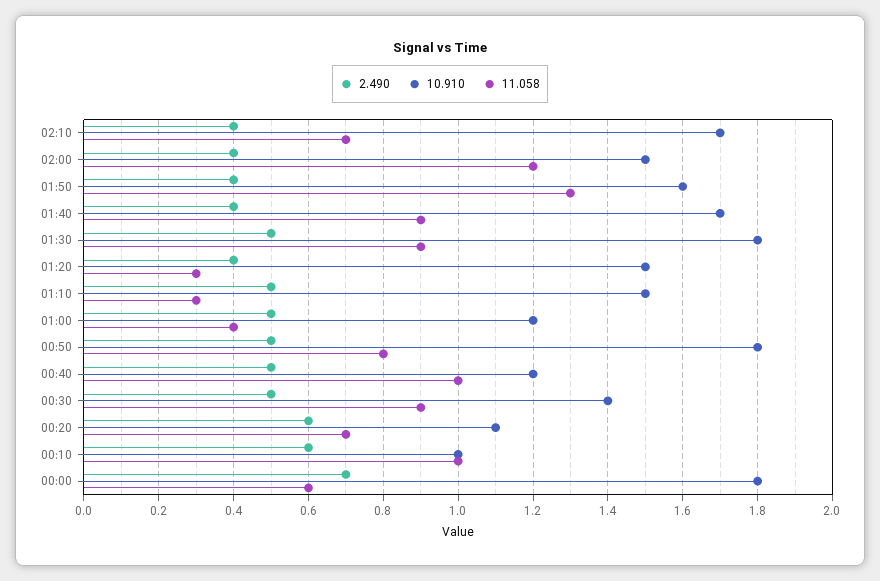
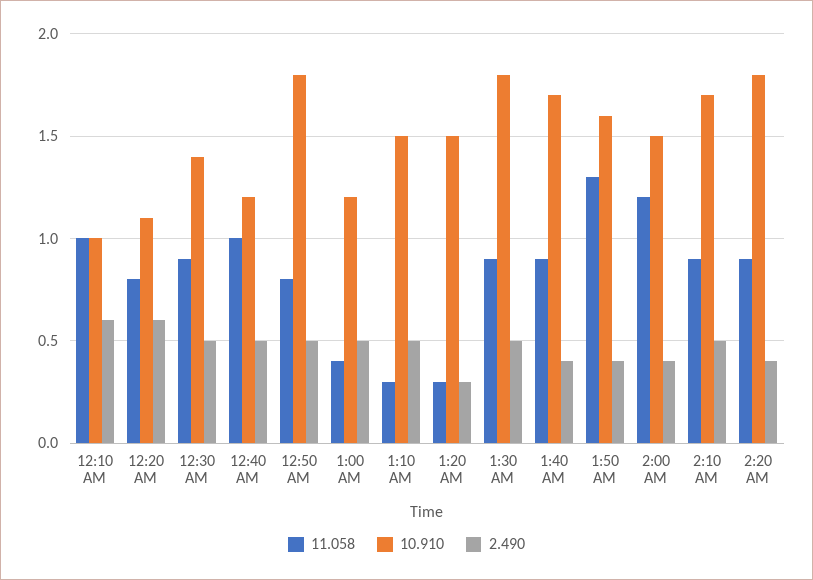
2.490, 02:10: 0.4 -> 0.5
11.058, 02:10: 0.7 -> 0.9
2.490, 01:20: 0.4 -> 0.3
11.058, 00:20: 0.7 -> 0.8
2.490, 00:00: 0.7 -> none
10.910, 00:00: 1.8 -> none
11.058, 00:00: 0.6 -> none
11.058, 2:20 AM: none -> 0.9
10.910, 2:20 AM: none -> 1.8
2.490, 2:20 AM: none -> 0.4

